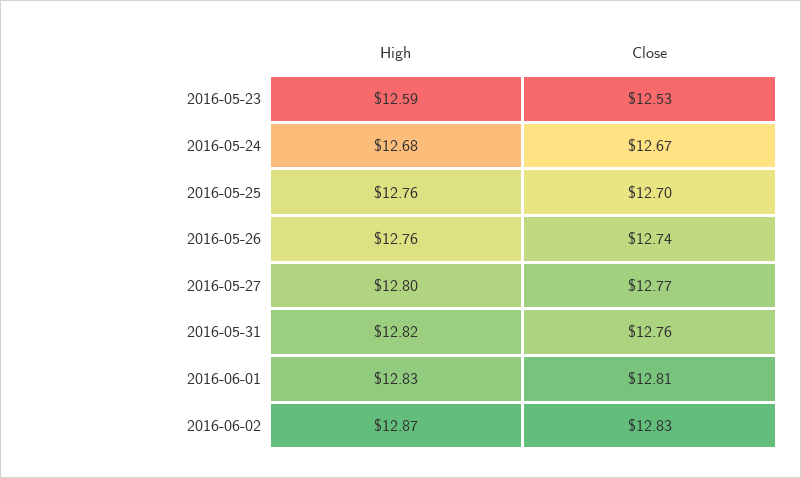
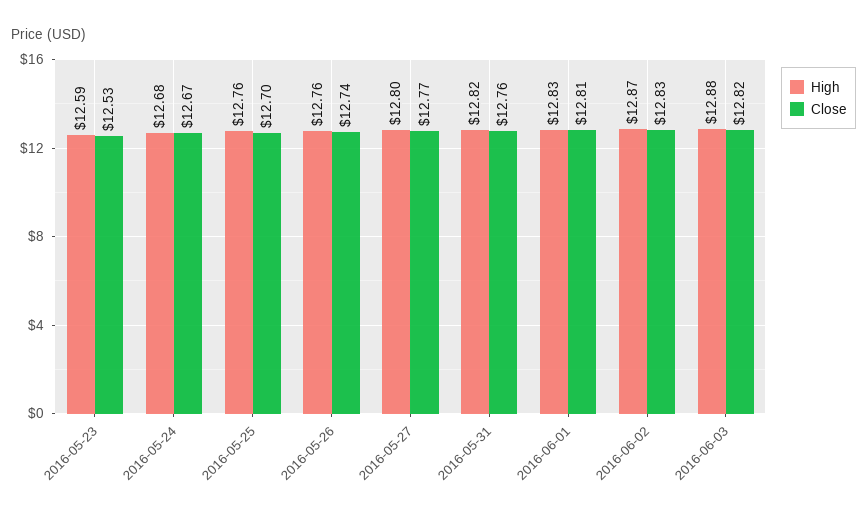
High, 2016-06-03: none -> 12.88
Close, 2016-06-03: none -> 12.82

